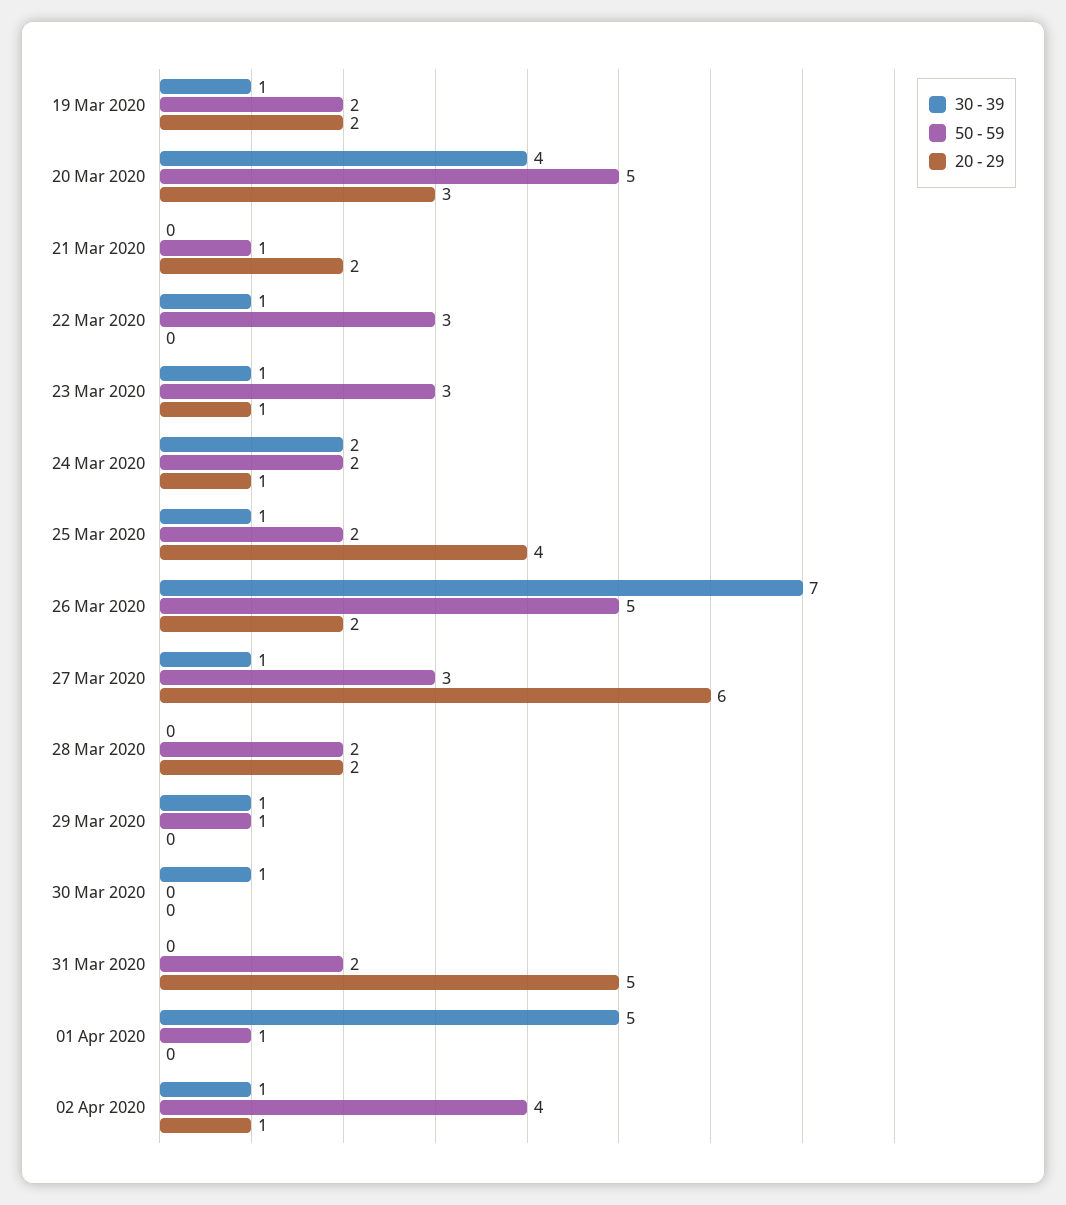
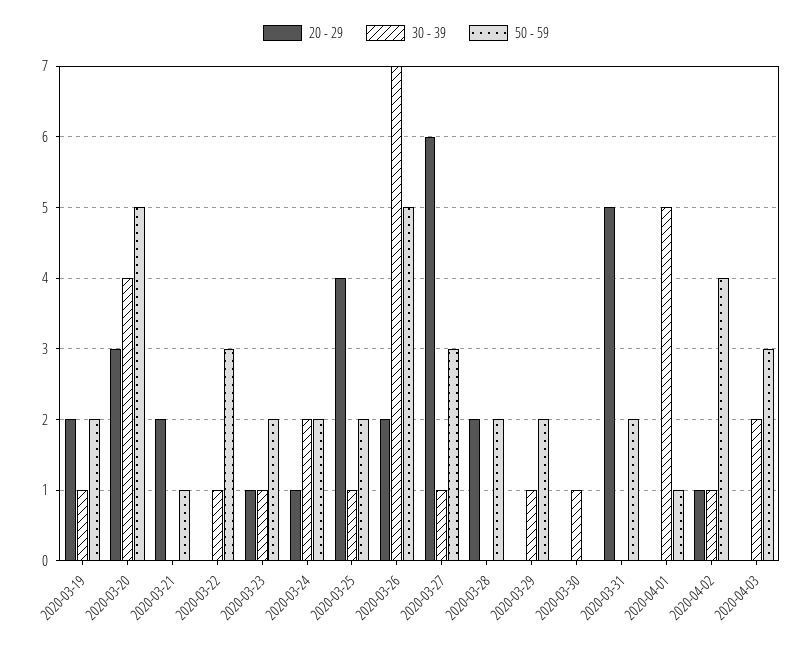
50 - 59, 23 Mar 2020: 3 -> 2
50 - 59, 29 Mar 2020: 1 -> 2
20 - 29, 2020-04-03: none -> 0
30 - 39, 2020-04-03: none -> 2
50 - 59, 2020-04-03: none -> 3

